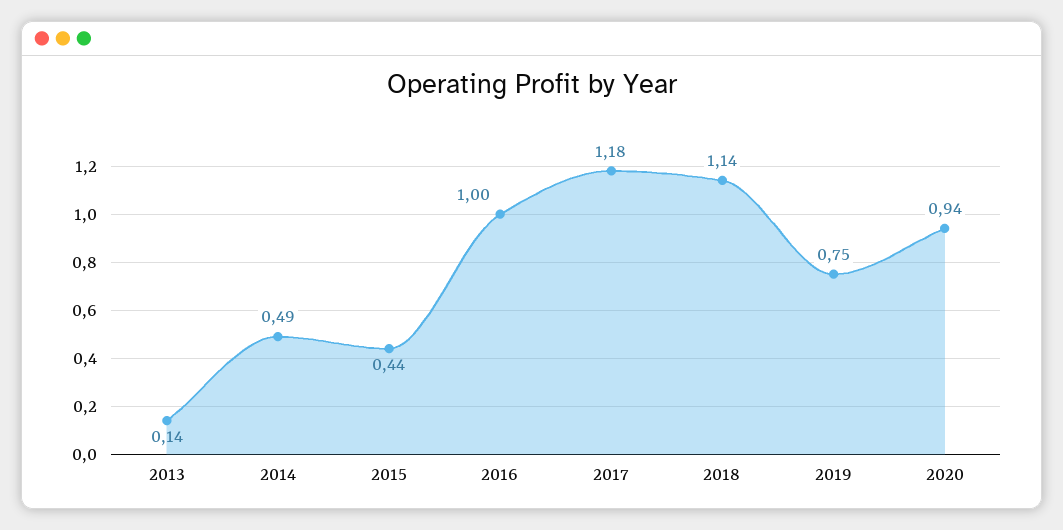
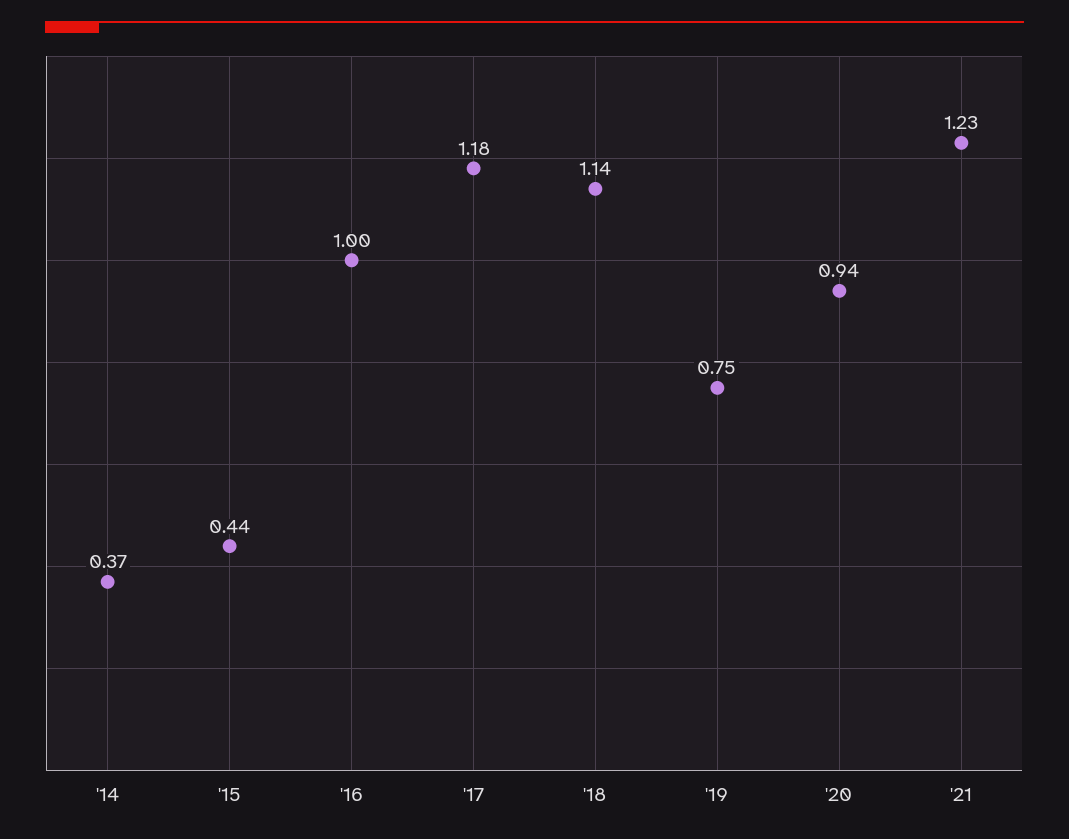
2013: 0.14 -> none
2014: 0.49 -> 0.37
'21: none -> 1.23

